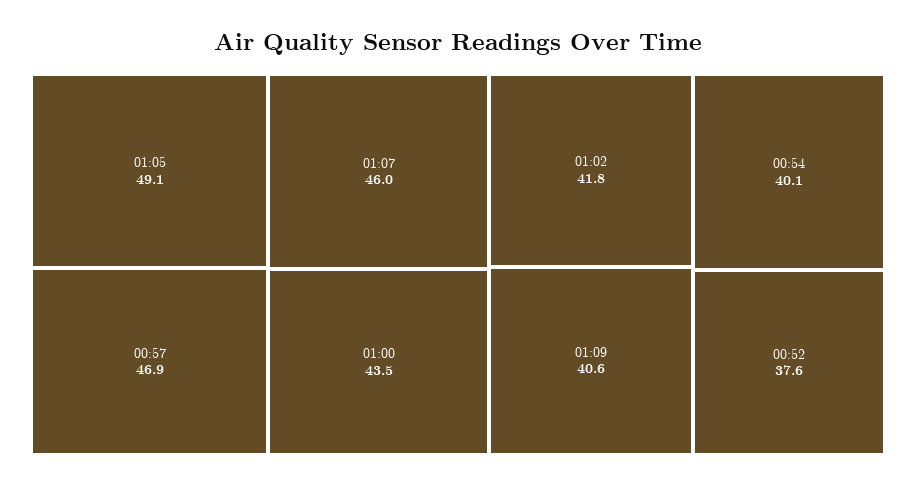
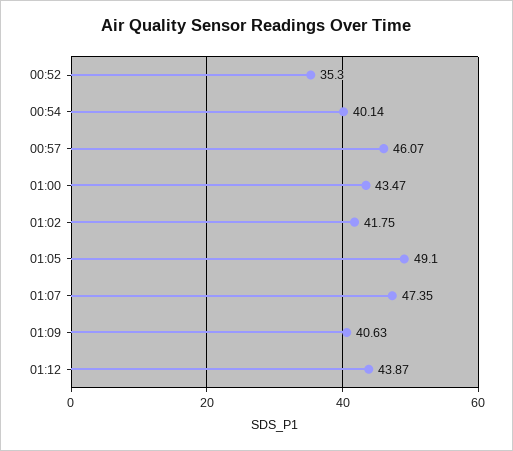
00:57: 46.9 -> 46.07
01:07: 46 -> 47.35
00:52: 37.6 -> 35.3
01:12: none -> 43.87

